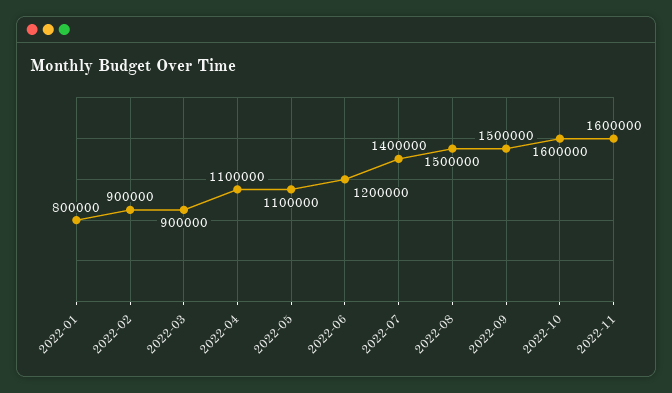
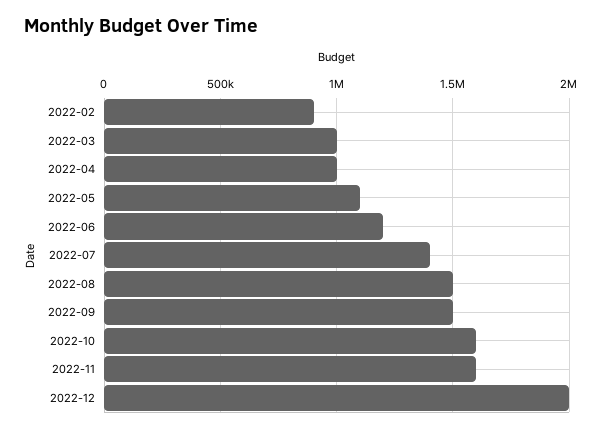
2022-01: 800000 -> none
2022-03: 900000 -> 1000000
2022-04: 1100000 -> 1000000
2022-12: none -> 2000000

